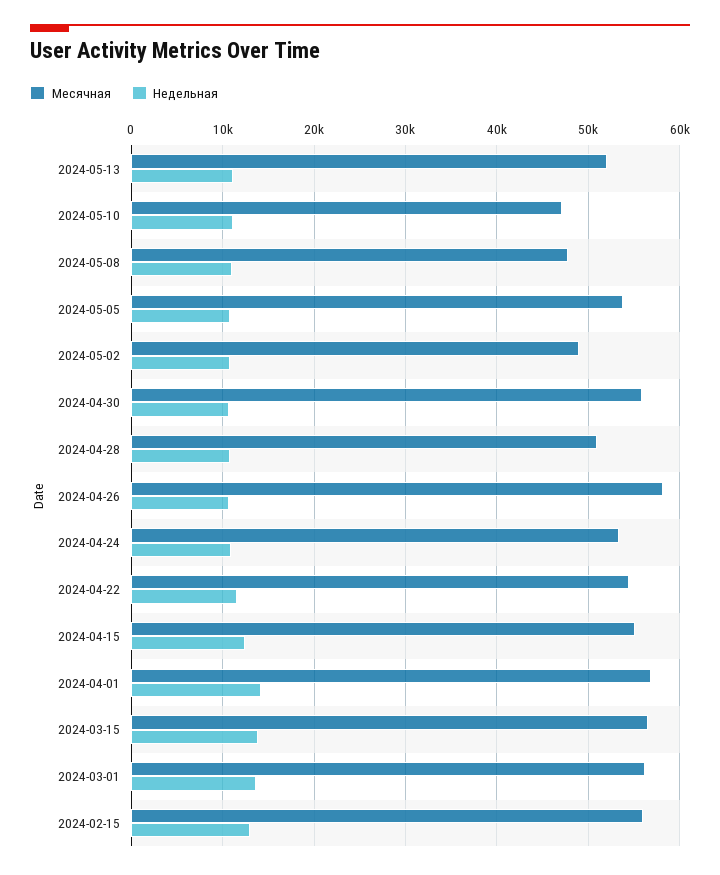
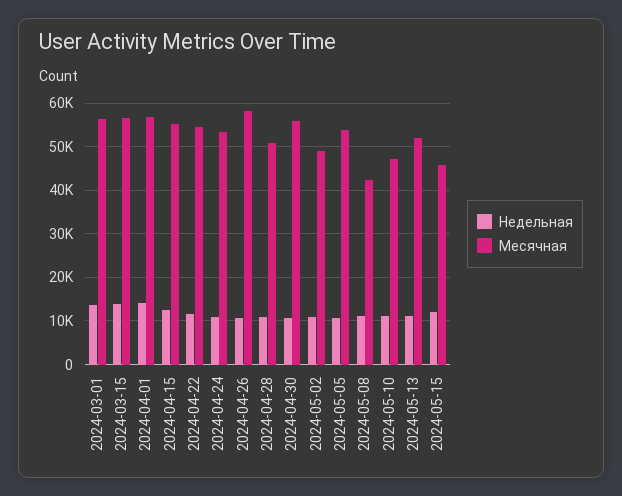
Месячная, 2024-05-08: 48000 -> 42000
Месячная, 2024-02-15: 56000 -> none
Недельная, 2024-02-15: 13000 -> none
Недельная, 2024-05-15: none -> 12000
Месячная, 2024-05-15: none -> 46000

